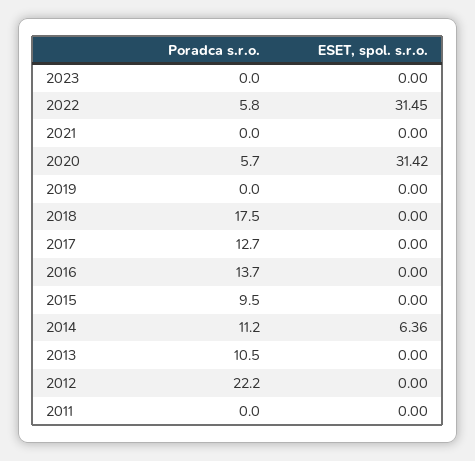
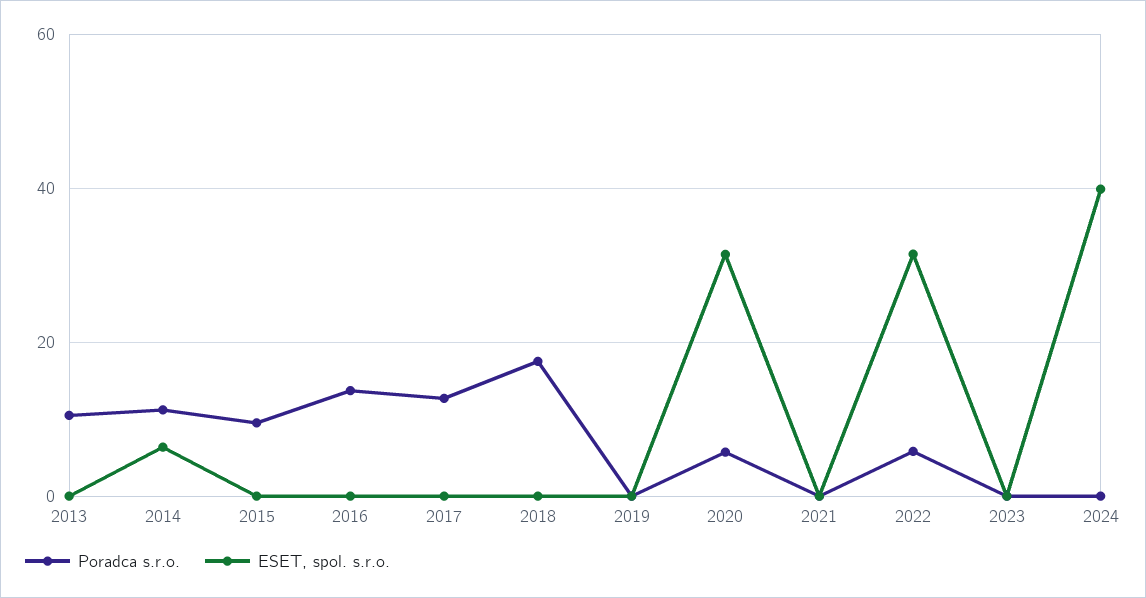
Poradca s.r.o., 2012: 22.2 -> none
ESET, spol. s.r.o., 2012: 0 -> none
Poradca s.r.o., 2011: 0 -> none
ESET, spol. s.r.o., 2011: 0 -> none
Poradca s.r.o., 2024: none -> 0
ESET, spol. s.r.o., 2024: none -> 40

